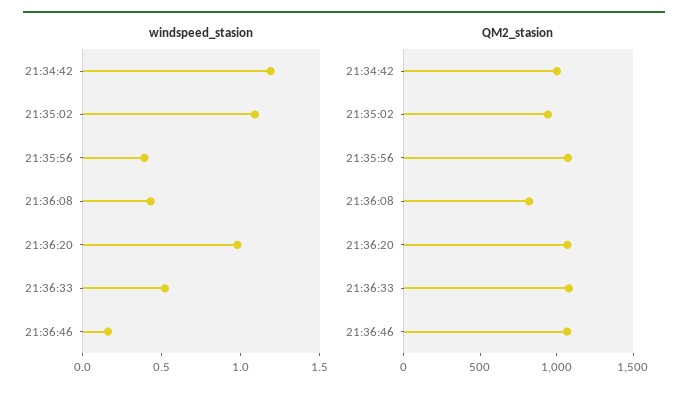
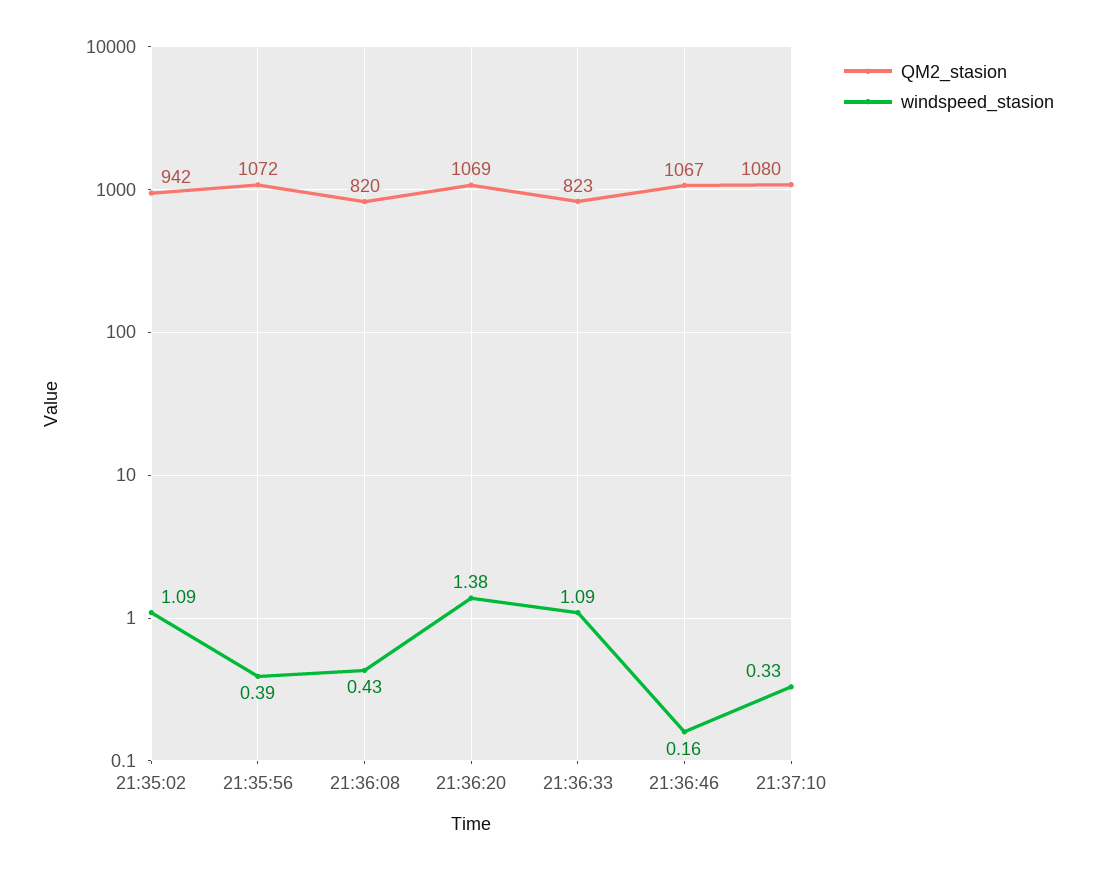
windspeed_stasion, 21:34:42: 1.2 -> none
windspeed_stasion, 21:36:20: 1 -> 1.38
windspeed_stasion, 21:36:33: 0.5 -> 1.09
QM2_stasion, 21:34:42: 1000 -> none
QM2_stasion, 21:36:33: 1100 -> 823
QM2_stasion, 21:37:10: none -> 1080
windspeed_stasion, 21:37:10: none -> 0.33

